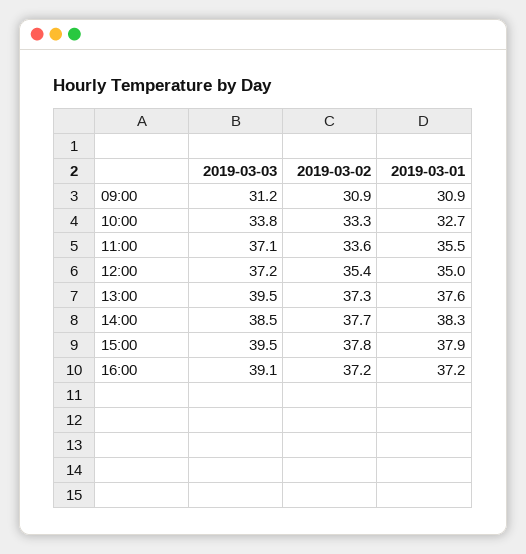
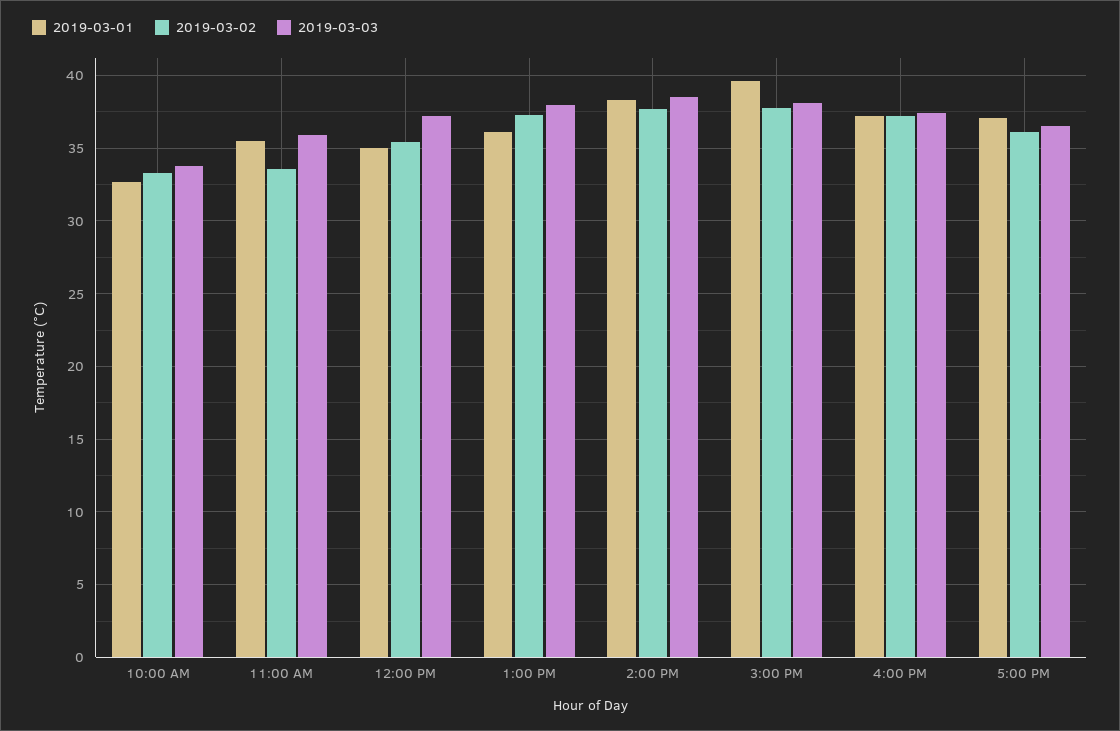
2019-03-03, 09:00: 31.2 -> none
2019-03-02, 09:00: 30.9 -> none
2019-03-01, 09:00: 30.9 -> none
2019-03-03, 11:00: 37.1 -> 36
2019-03-03, 13:00: 39.5 -> 38
2019-03-01, 13:00: 37.6 -> 36
2019-03-03, 15:00: 39.5 -> 38
2019-03-01, 15:00: 37.9 -> 39.5
2019-03-03, 16:00: 39.1 -> 37.5
2019-03-01, 5:00 PM: none -> 37
2019-03-02, 5:00 PM: none -> 36
2019-03-03, 5:00 PM: none -> 36.5

